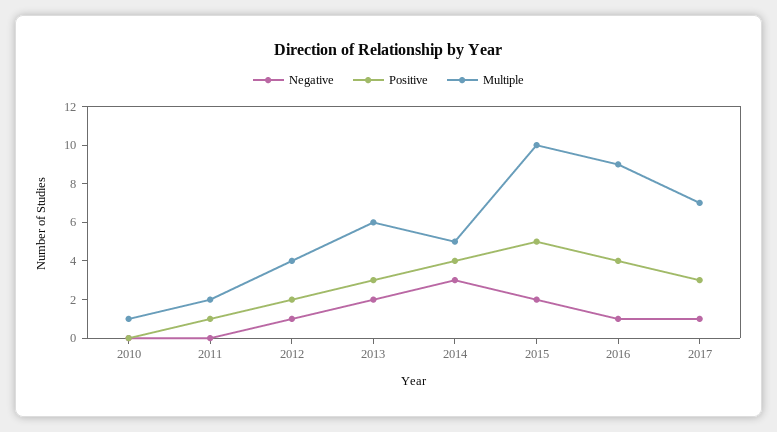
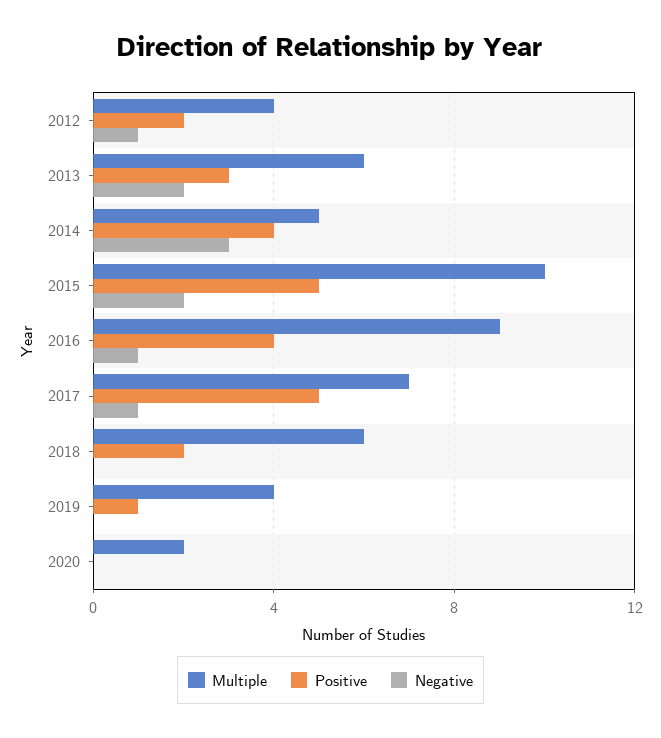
Negative, 2010: 0 -> none
Positive, 2010: 0 -> none
Multiple, 2010: 1 -> none
Negative, 2011: 0 -> none
Positive, 2011: 1 -> none
Multiple, 2011: 2 -> none
Positive, 2017: 3 -> 5
Multiple, 2018: none -> 6
Positive, 2018: none -> 2
Negative, 2018: none -> 0
Multiple, 2019: none -> 4
Positive, 2019: none -> 1
Negative, 2019: none -> 0
Multiple, 2020: none -> 2
Positive, 2020: none -> 0
Negative, 2020: none -> 0

